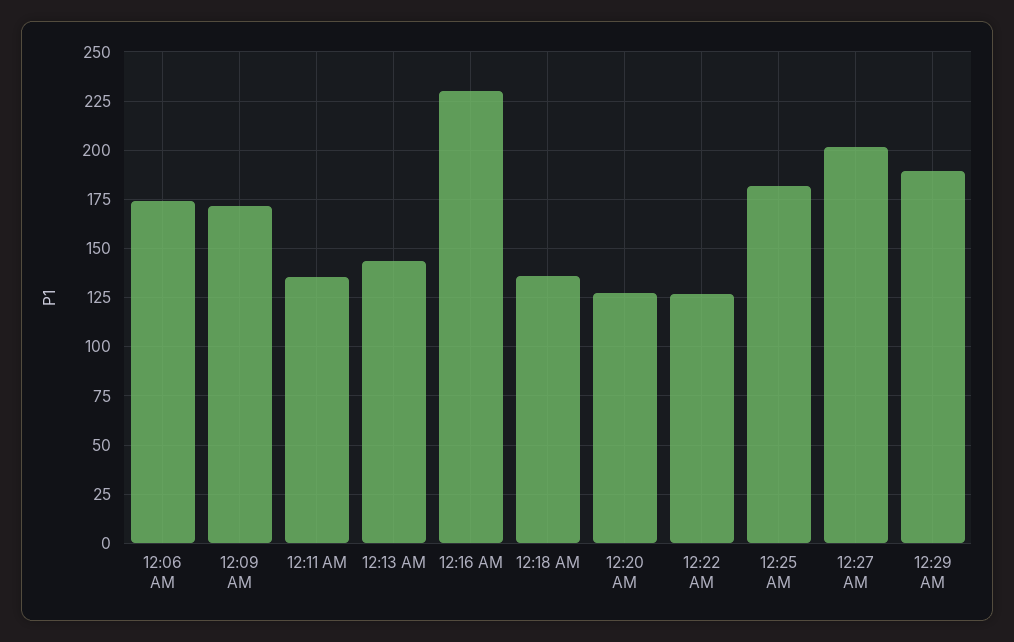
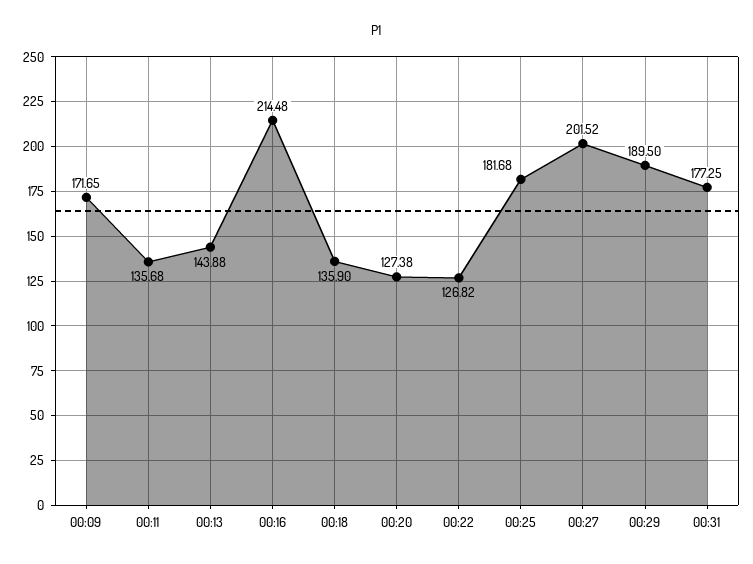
12:06 AM: 175 -> none
12:16 AM: 230 -> 214.48
00:31: none -> 177.25

